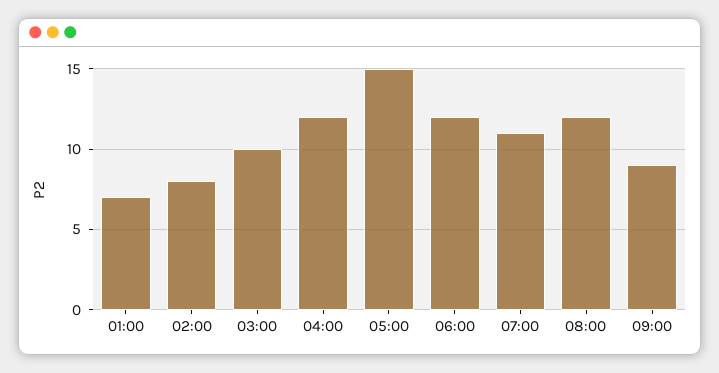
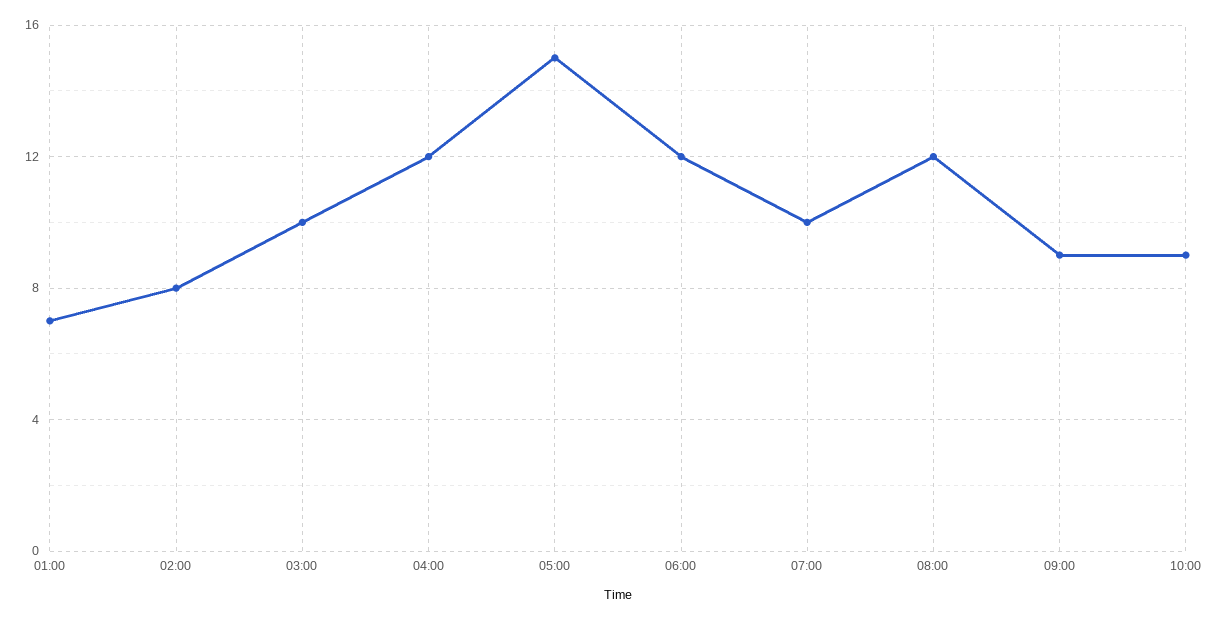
07:00: 11 -> 10
10:00: none -> 9

